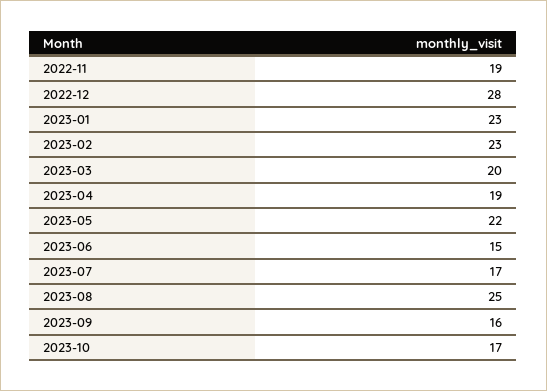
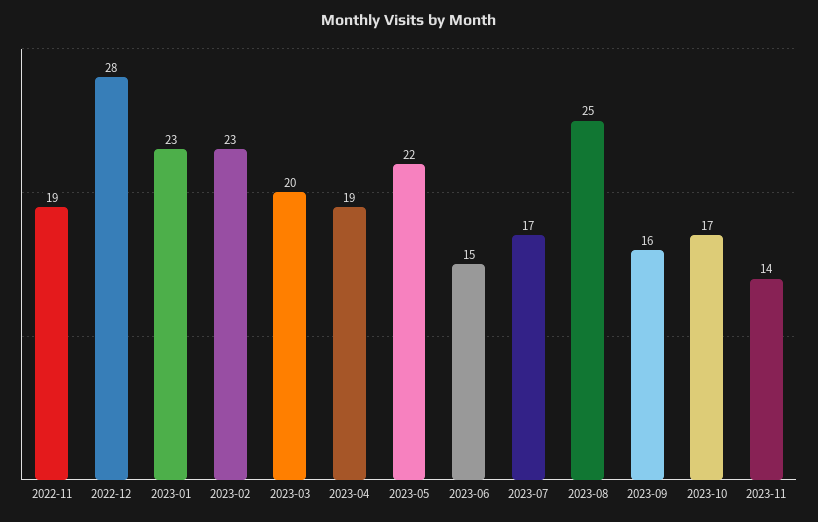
2023-11: none -> 14

